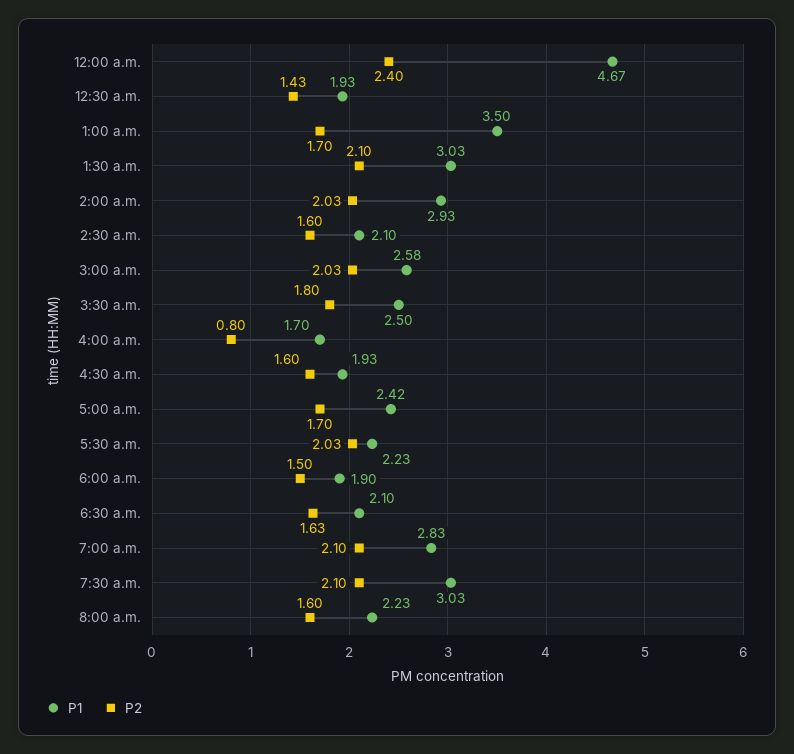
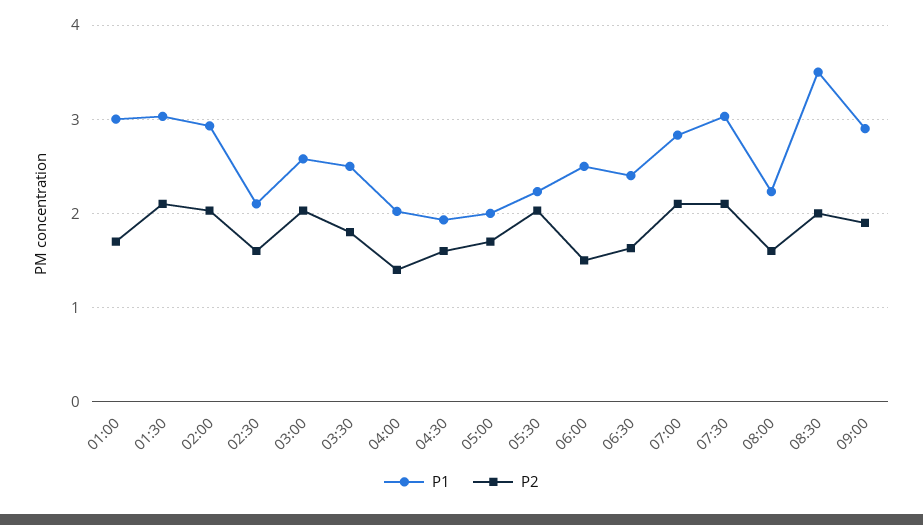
P1, 12:00 a.m.: 4.67 -> none
P2, 12:00 a.m.: 2.4 -> none
P1, 12:30 a.m.: 1.93 -> none
P2, 12:30 a.m.: 1.43 -> none
P1, 1:00 a.m.: 3.5 -> 3
P1, 4:00 a.m.: 1.7 -> 2
P2, 4:00 a.m.: 0.8 -> 1.4
P1, 5:00 a.m.: 2.42 -> 2
P1, 6:00 a.m.: 1.9 -> 2.5
P1, 6:30 a.m.: 2.1 -> 2.4
P1, 08:30: none -> 3.5
P2, 08:30: none -> 2
P1, 09:00: none -> 2.9
P2, 09:00: none -> 1.9

